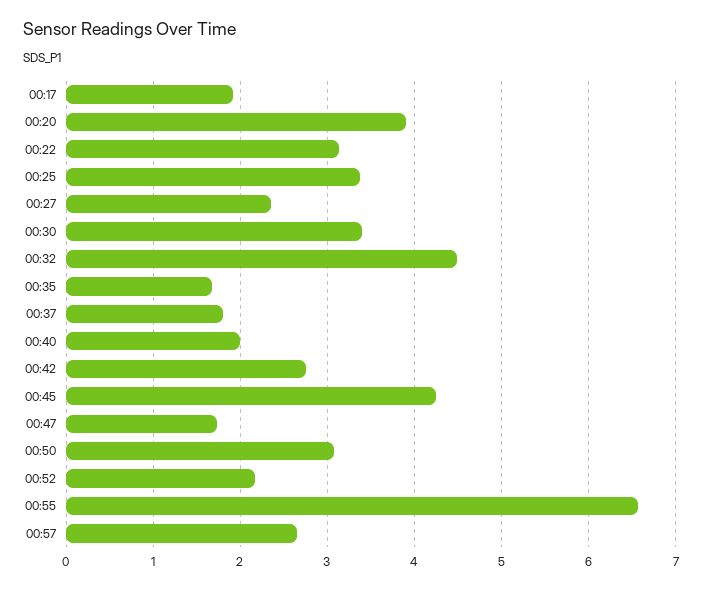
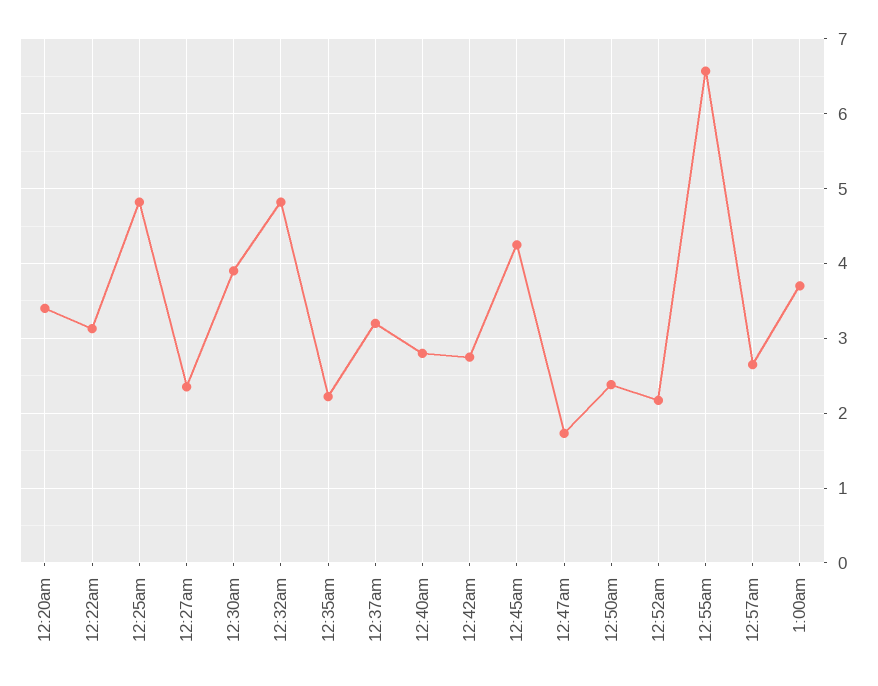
00:17: 1.9 -> none
00:20: 3.9 -> 3.4
00:25: 3.4 -> 4.8
00:30: 3.4 -> 3.9
00:32: 4.5 -> 4.8
00:35: 1.7 -> 2.2
00:37: 1.8 -> 3.2
00:40: 2 -> 2.8
00:50: 3.1 -> 2.4
1:00am: none -> 3.7

